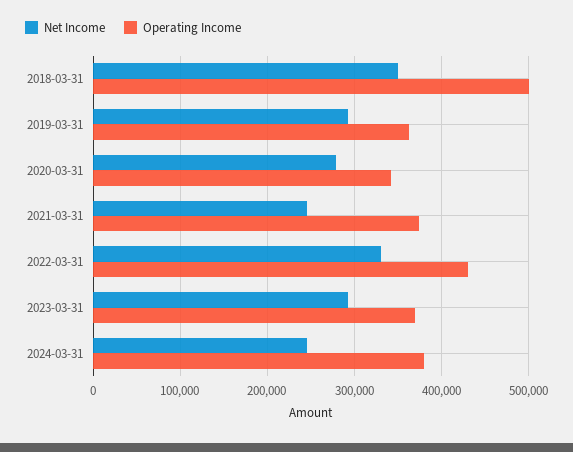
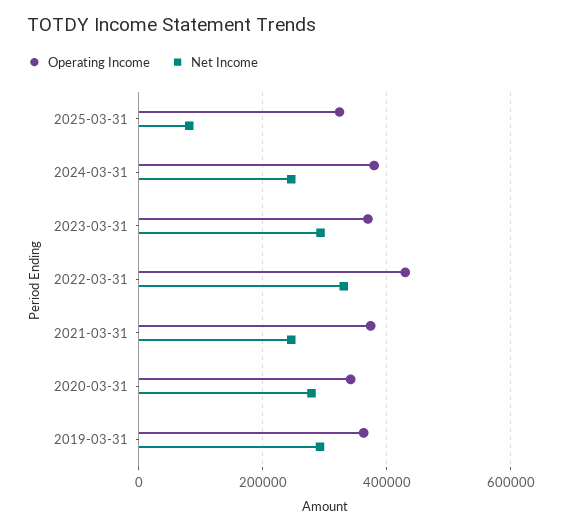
Net Income, 2018-03-31: 350000 -> none
Operating Income, 2018-03-31: 500000 -> none
Operating Income, 2025-03-31: none -> 320000
Net Income, 2025-03-31: none -> 80000

